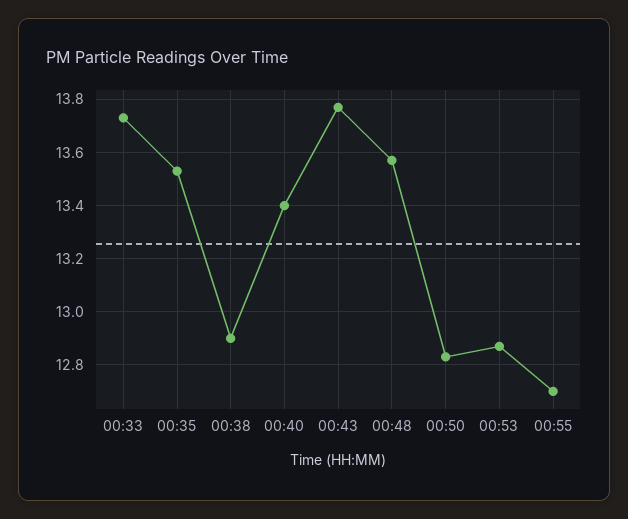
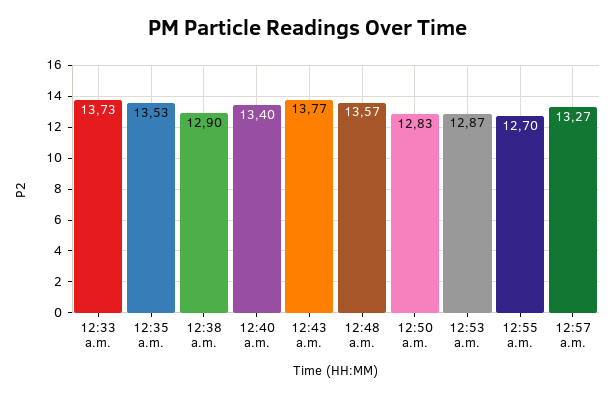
12:57 a.m.: none -> 13.27

